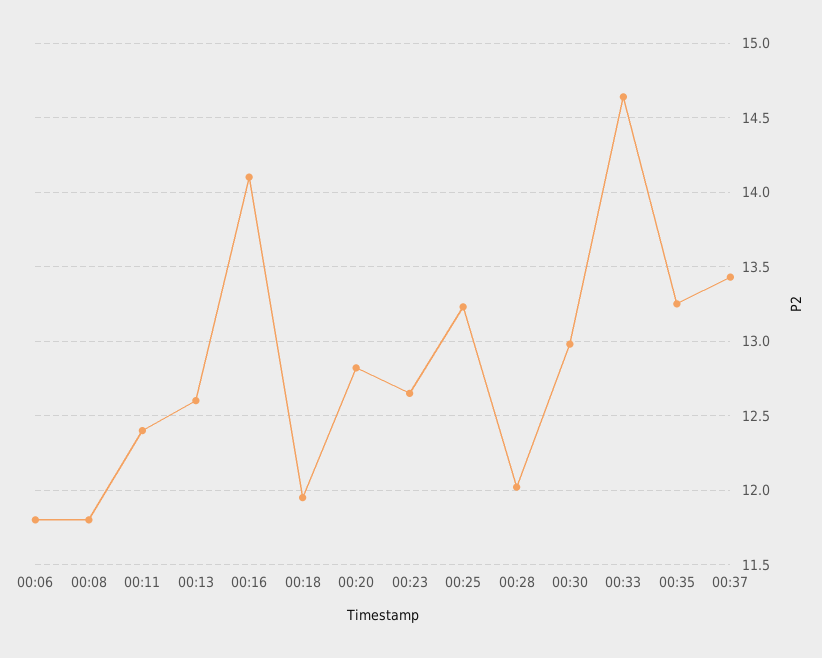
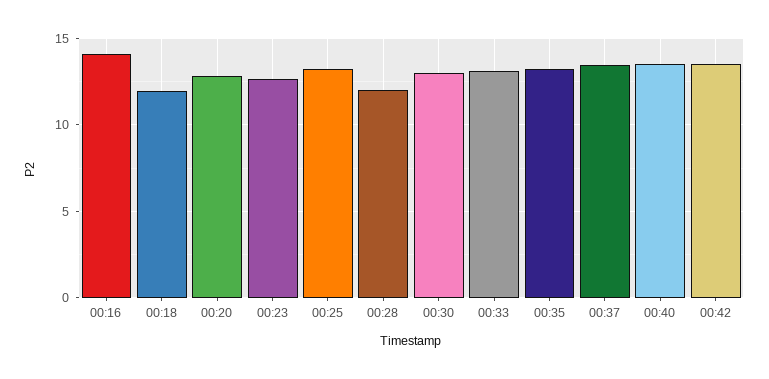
00:06: 11.8 -> none
00:08: 11.8 -> none
00:11: 12.4 -> none
00:13: 12.6 -> none
00:33: 14.65 -> 13
00:40: none -> 13.5
00:42: none -> 13.5

